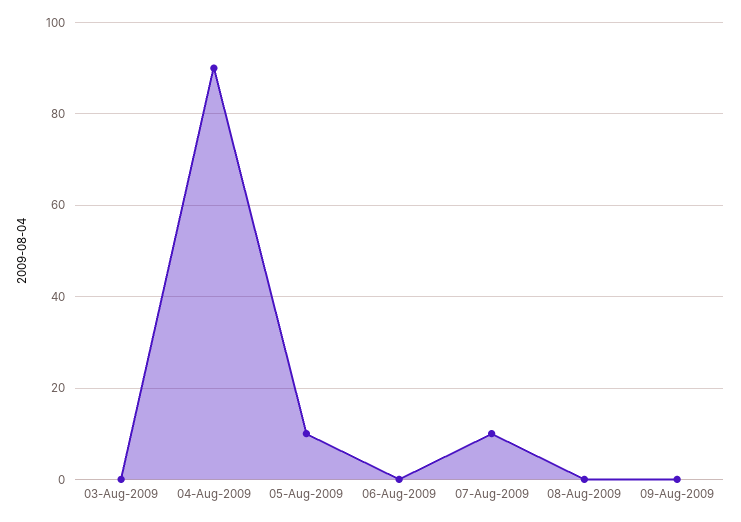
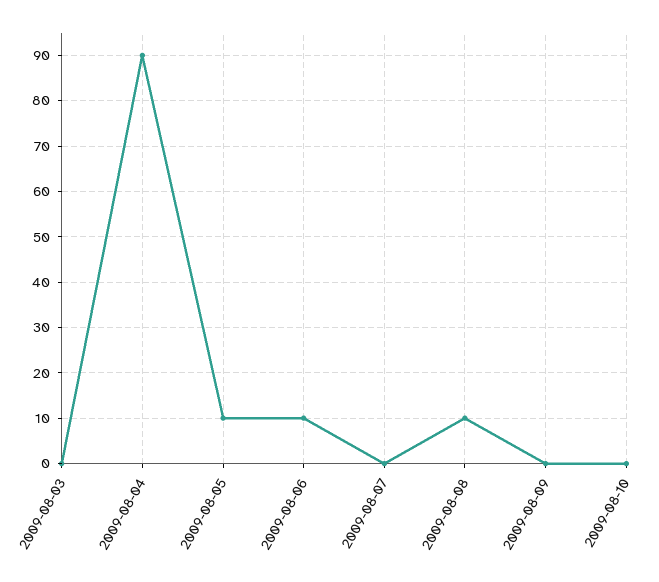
06-Aug-2009: 0 -> 10
07-Aug-2009: 10 -> 0
08-Aug-2009: 0 -> 10
2009-08-10: none -> 0

